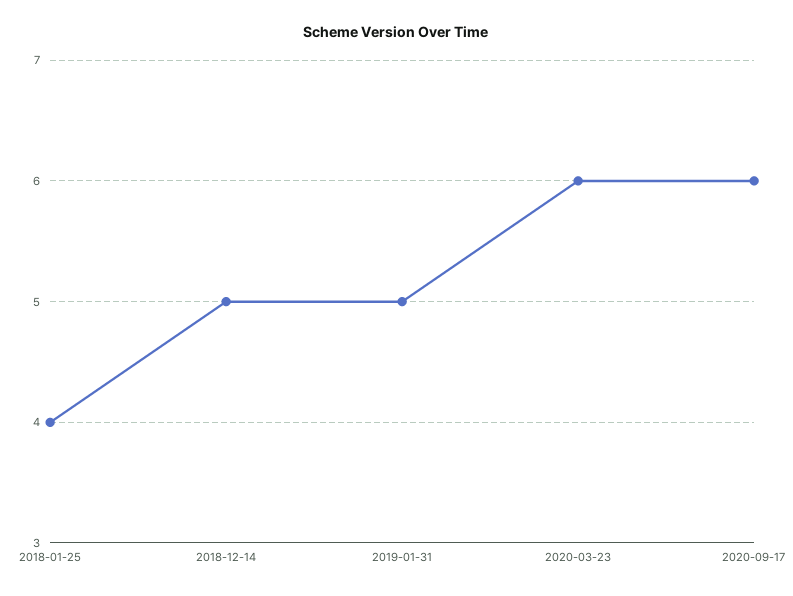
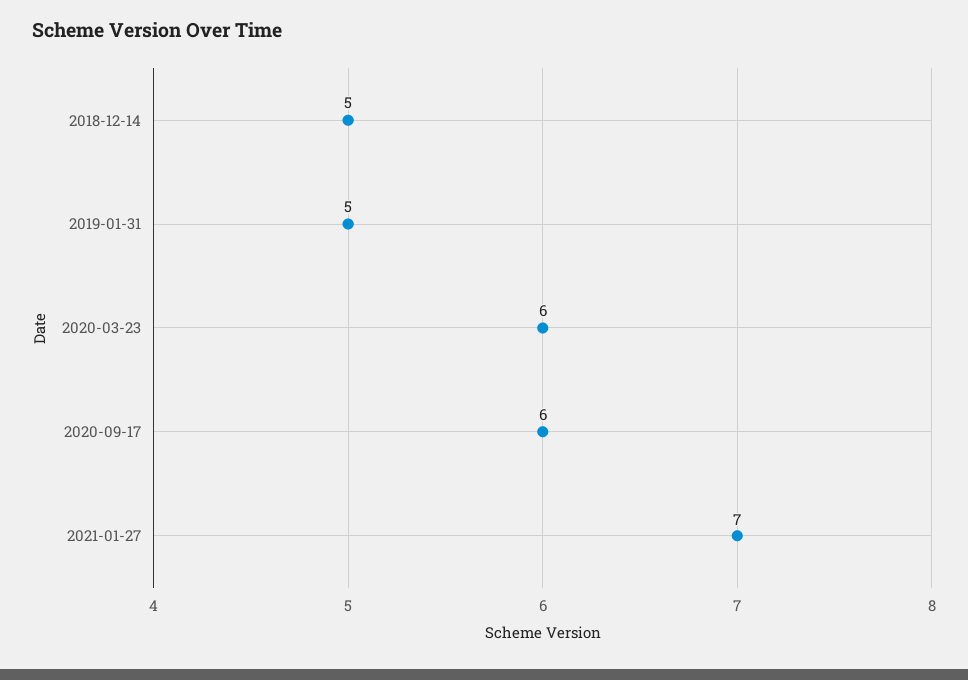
2018-01-25: 4 -> none
2021-01-27: none -> 7

